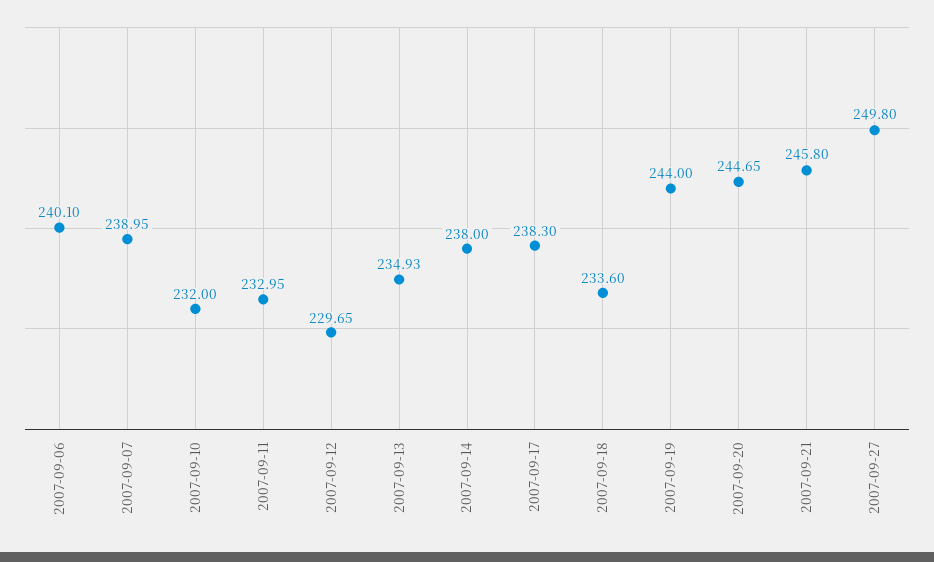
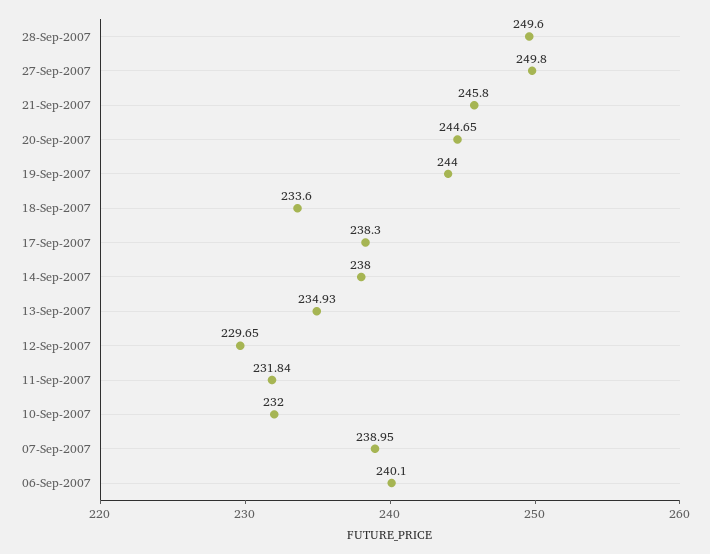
2007-09-11: 232.95 -> 231.84
28-Sep-2007: none -> 249.6

